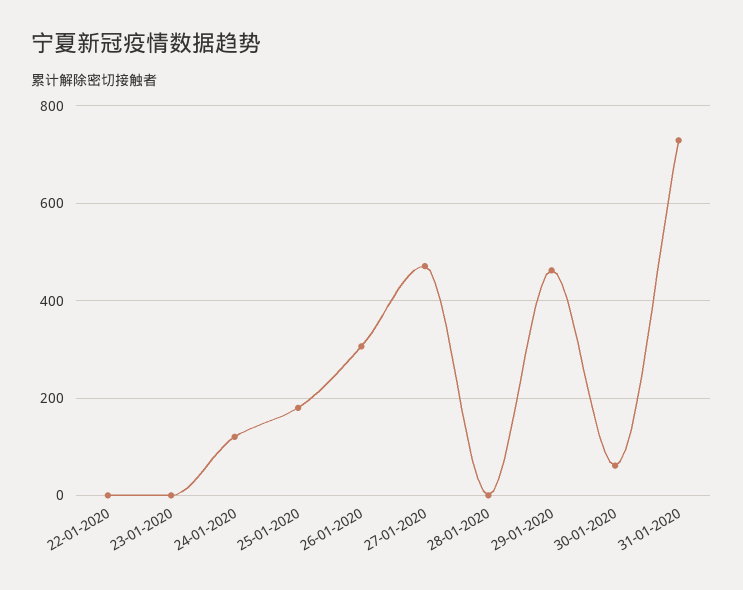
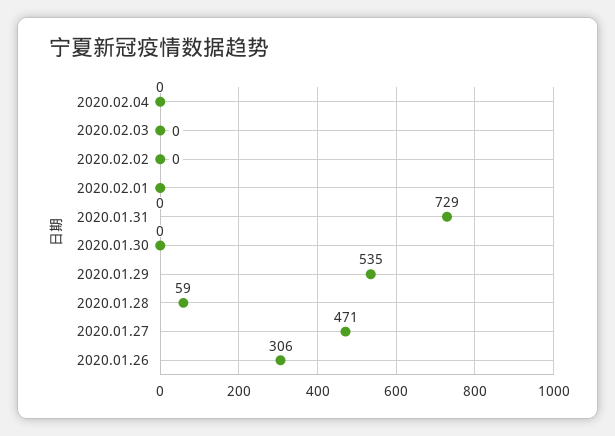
22-01-2020: 0 -> none
23-01-2020: 0 -> none
24-01-2020: 120 -> none
25-01-2020: 180 -> none
28-01-2020: 0 -> 59
29-01-2020: 460 -> 535
30-01-2020: 60 -> 0
2020.02.04: none -> 0
2020.02.03: none -> 0
2020.02.02: none -> 0
2020.02.01: none -> 0

